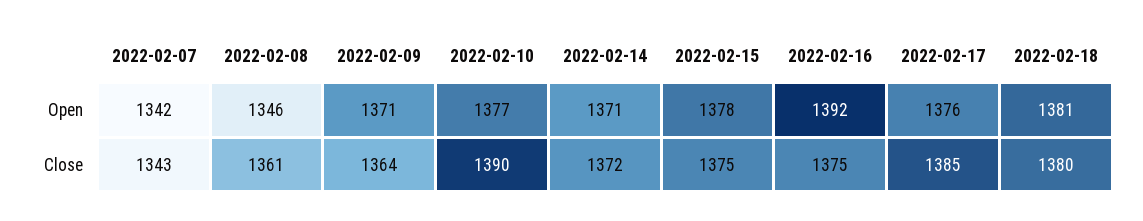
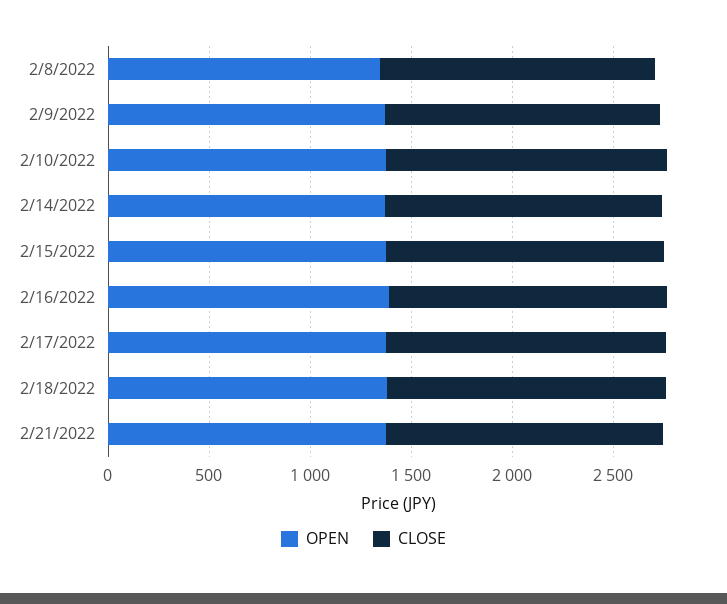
Open, 2022-02-07: 1342 -> none
Close, 2022-02-07: 1343 -> none
Open, 2/21/2022: none -> 1400
Close, 2/21/2022: none -> 1400

